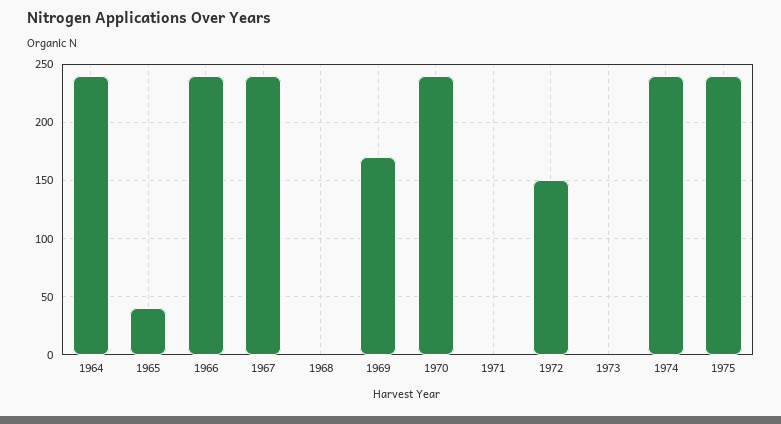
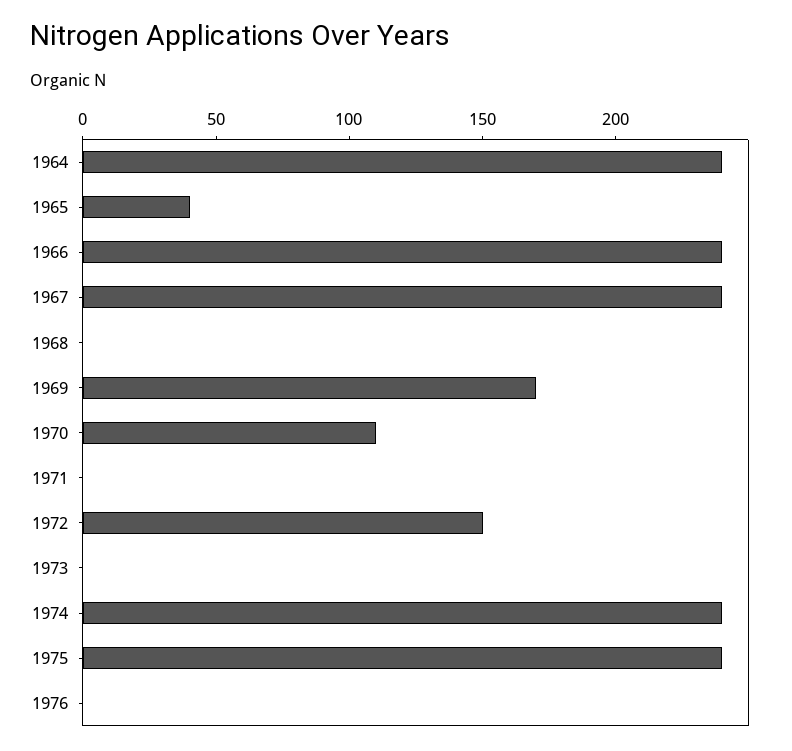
1970: 240 -> 110
1976: none -> 0

